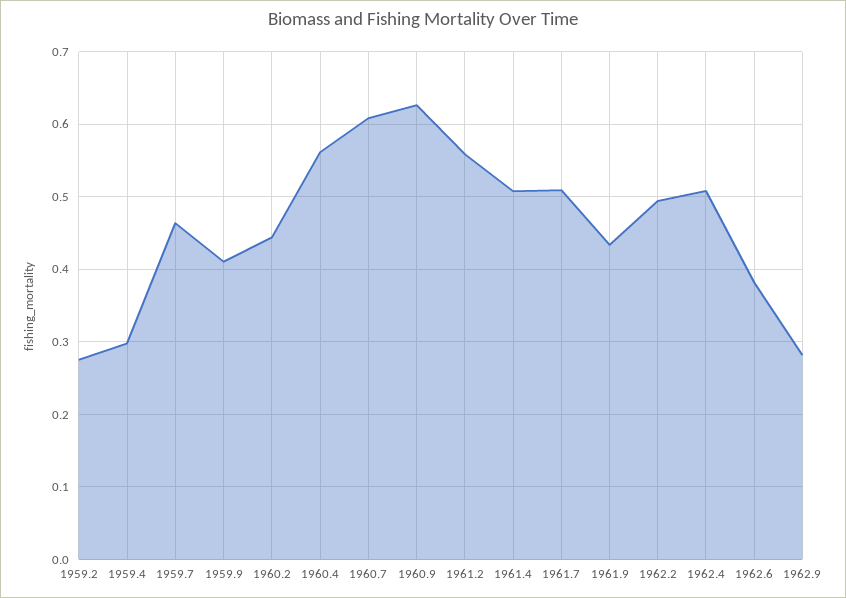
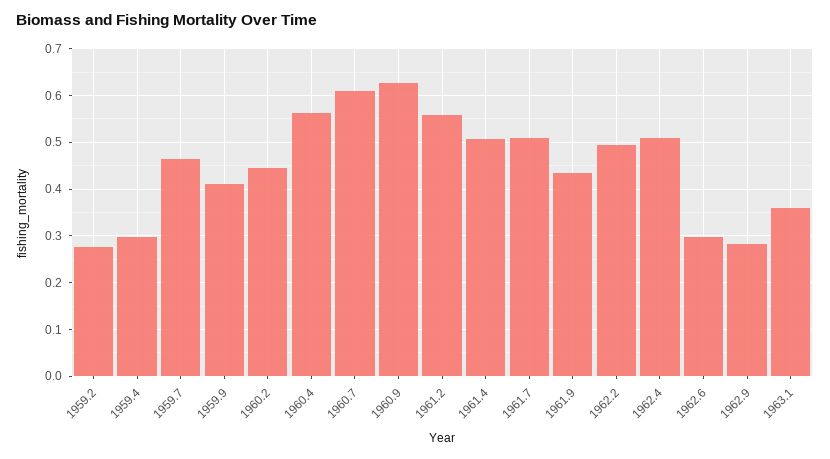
1962.6: 0.38 -> 0.3
1963.1: none -> 0.36

